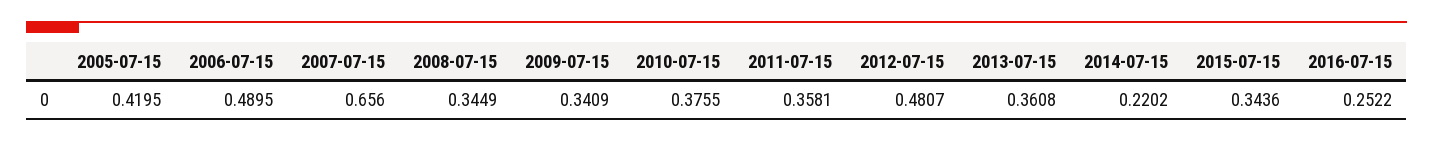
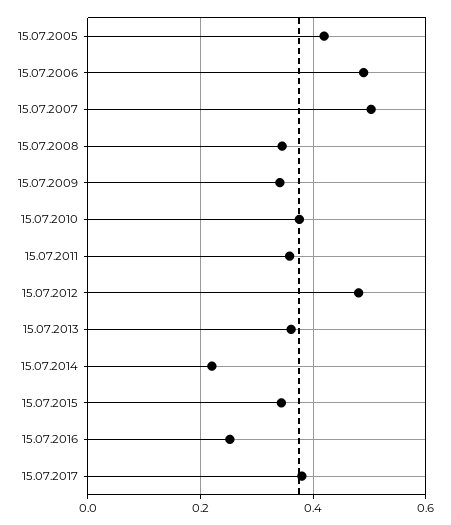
2007-07-15: 0.656 -> 0.5
15.07.2017: none -> 0.38

